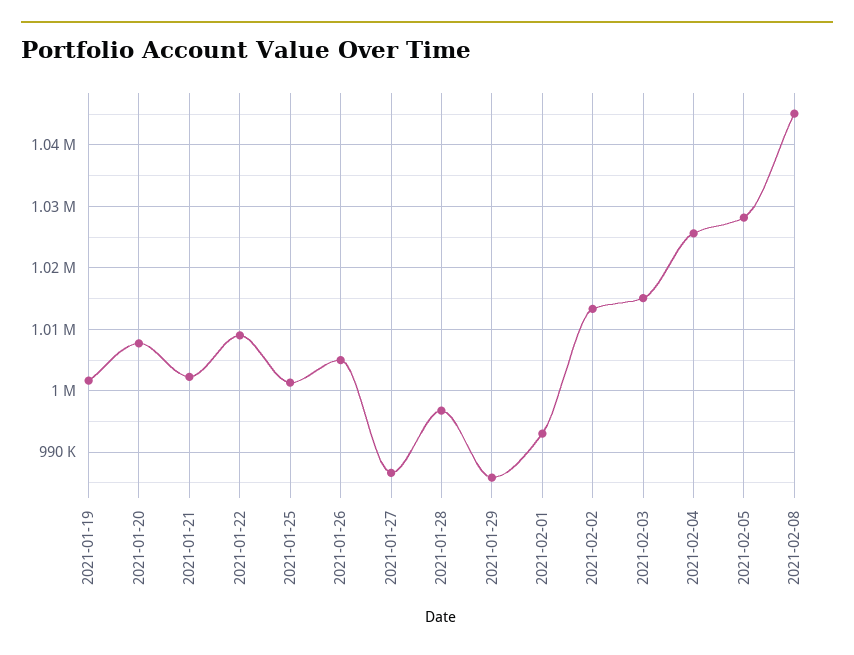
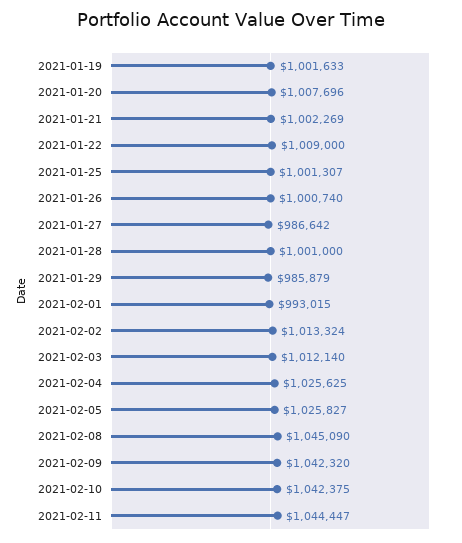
2021-01-26: 1005000 -> 1000740
2021-01-28: 997000 -> 1001000
2021-02-03: 1015000 -> 1012140
2021-02-05: 1028000 -> 1025827
2021-02-09: none -> 1042320
2021-02-10: none -> 1042375
2021-02-11: none -> 1044447

